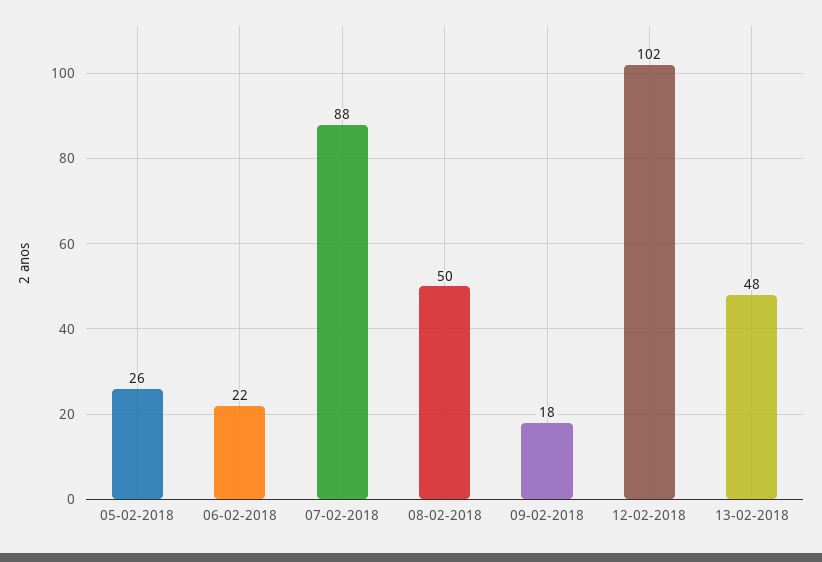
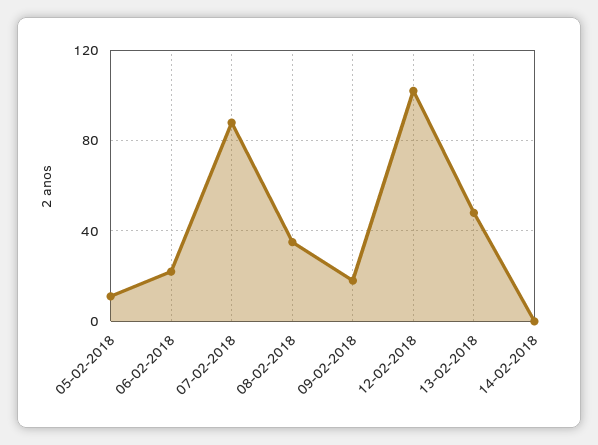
05-02-2018: 26 -> 10
08-02-2018: 50 -> 35
14-02-2018: none -> 0

